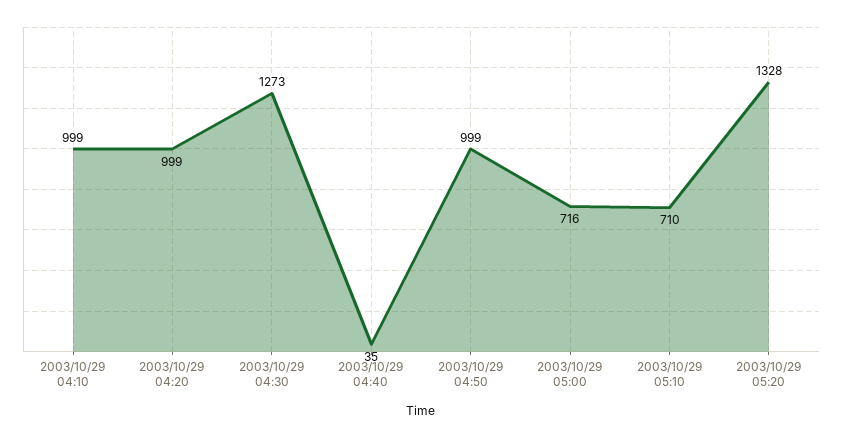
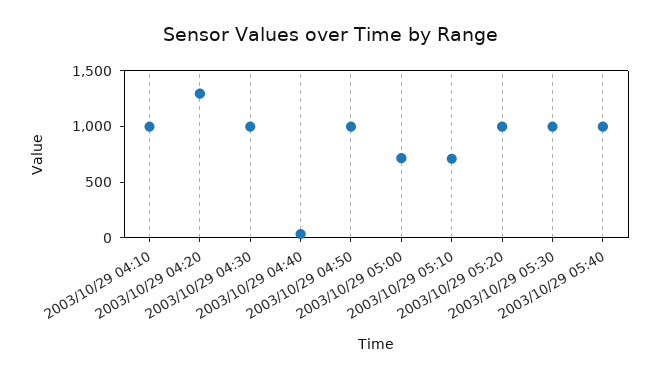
2003/10/29 04:20: 999 -> 1300
2003/10/29 04:30: 1273 -> 1000
2003/10/29 05:20: 1328 -> 1000
2003/10/29 05:30: none -> 1000
2003/10/29 05:40: none -> 1000

